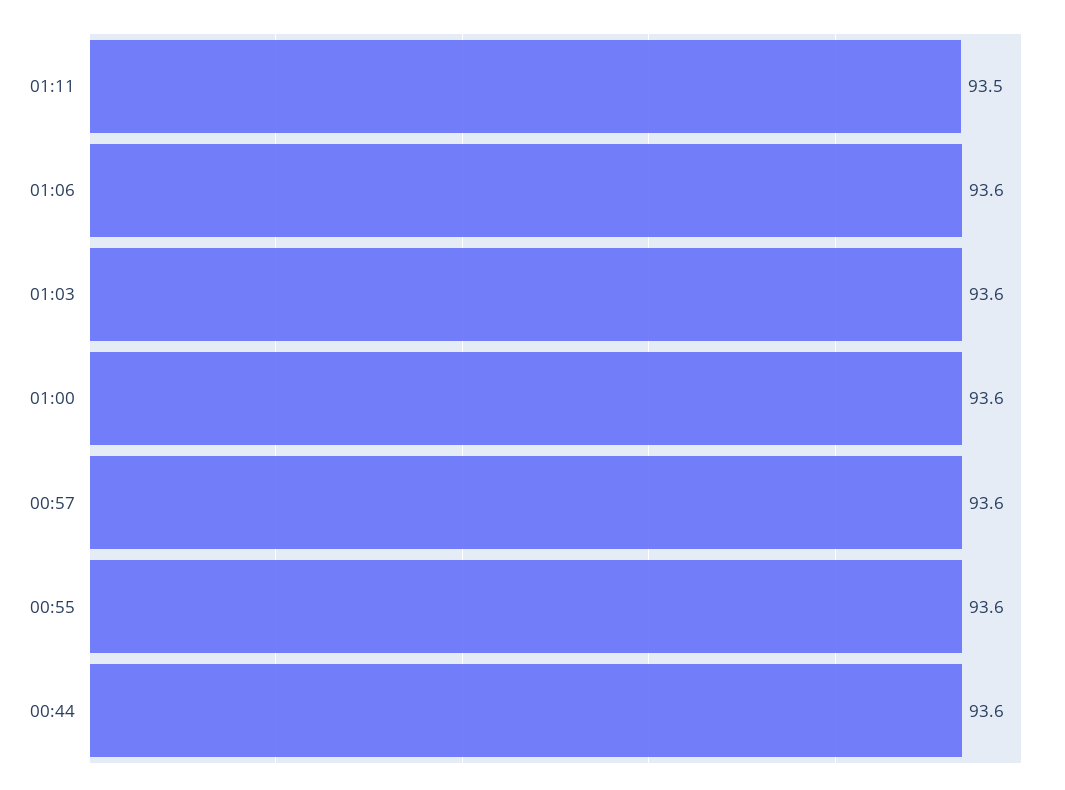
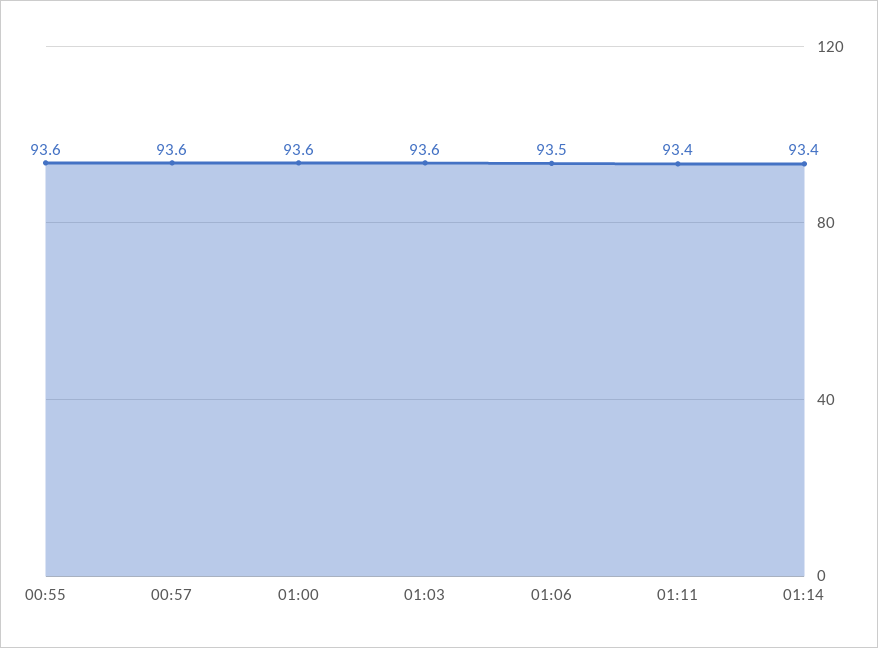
01:11: 93.5 -> 93.4
01:06: 93.6 -> 93.5
00:44: 93.6 -> none
01:14: none -> 93.4

